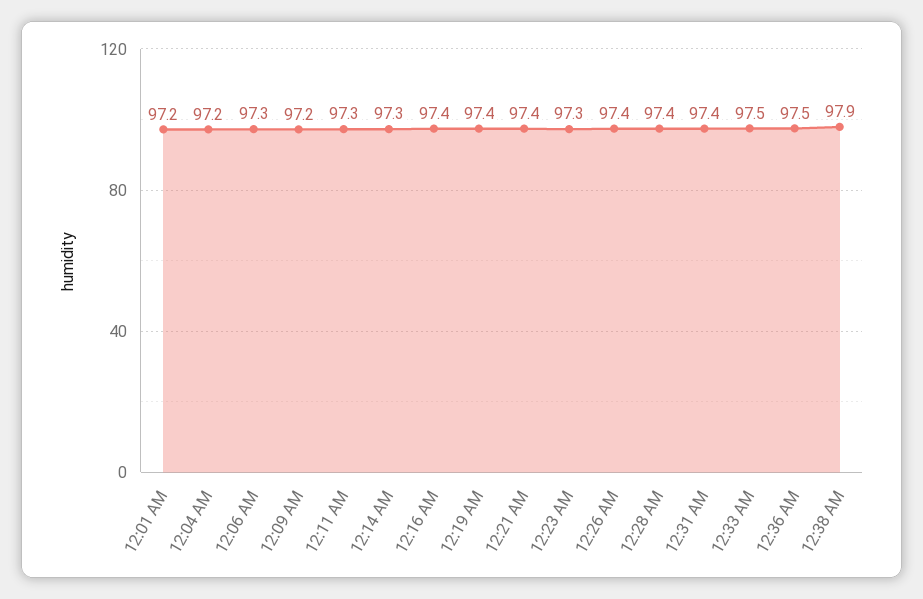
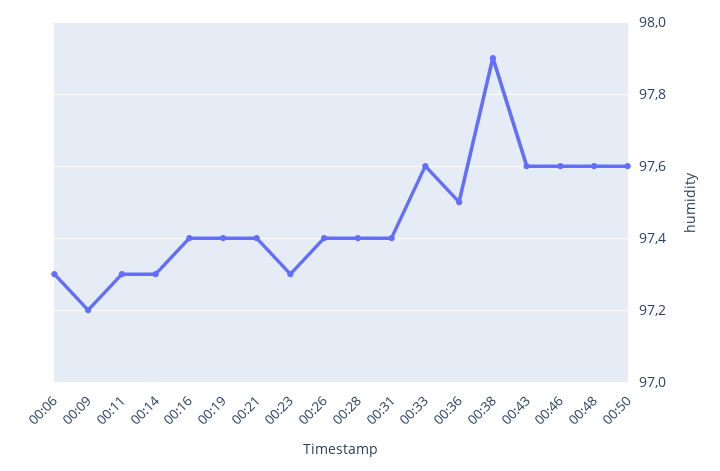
12:01 AM: 97.2 -> none
12:04 AM: 97.2 -> none
12:33 AM: 97.5 -> 97.6
00:43: none -> 97.6
00:46: none -> 97.6
00:48: none -> 97.6
00:50: none -> 97.6

